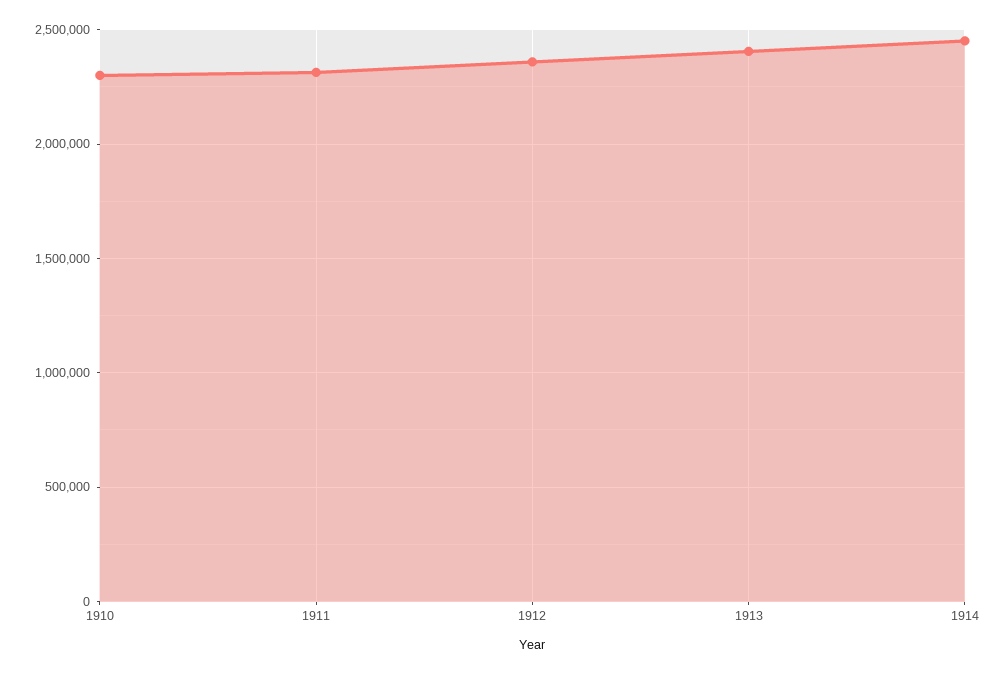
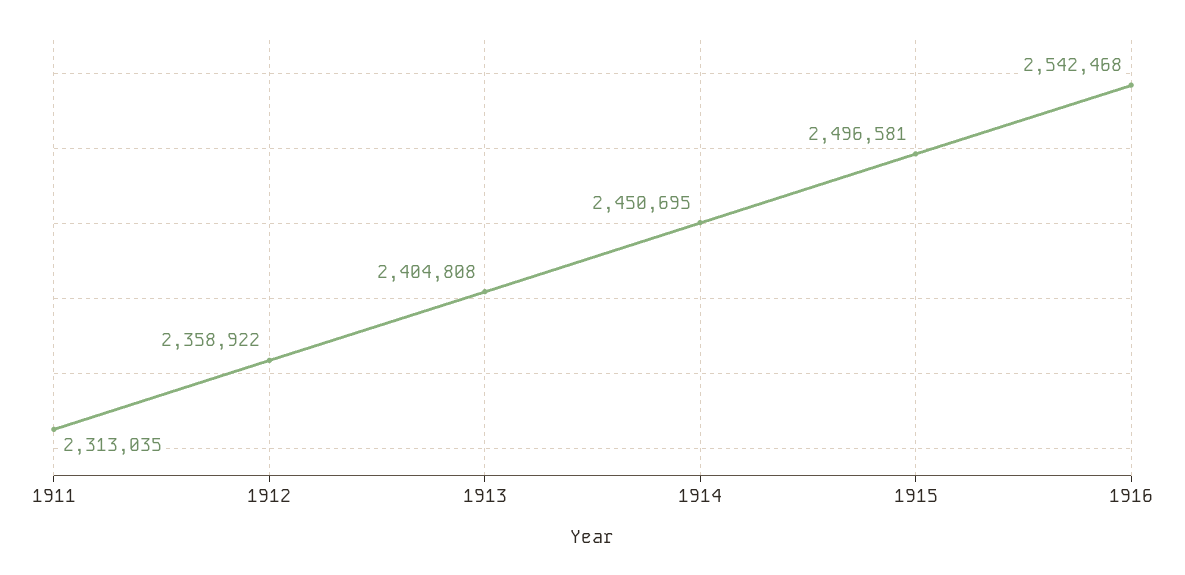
1910: 2300000 -> none
1915: none -> 2496581
1916: none -> 2542468

